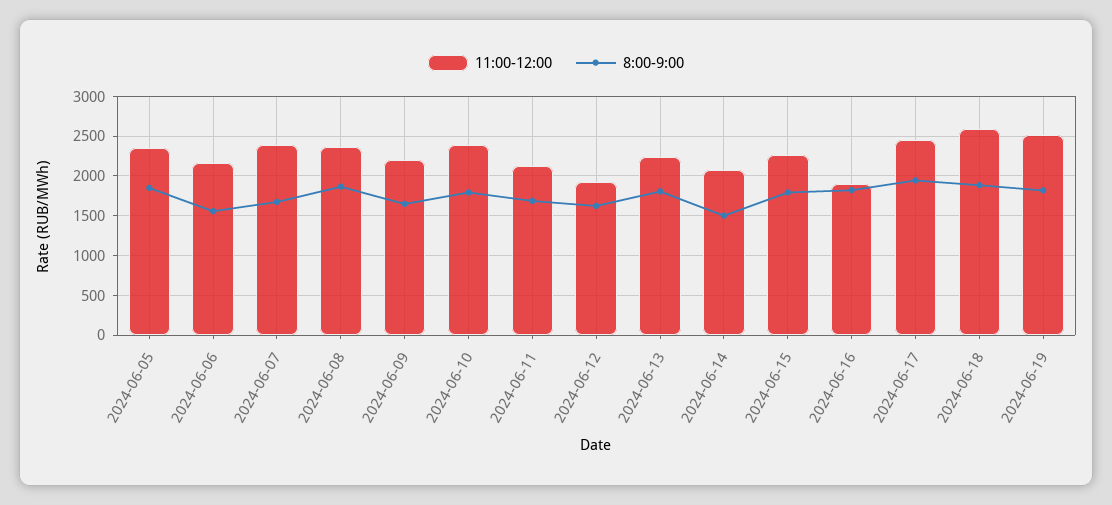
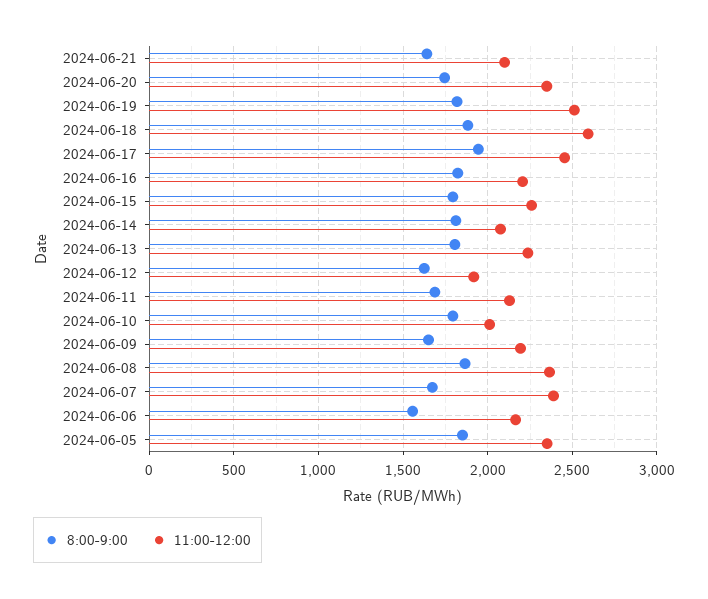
11:00-12:00, 2024-06-10: 2400 -> 2000
8:00-9:00, 2024-06-14: 1500 -> 1800
11:00-12:00, 2024-06-16: 1900 -> 2200
8:00-9:00, 2024-06-21: none -> 1650
11:00-12:00, 2024-06-21: none -> 2100
8:00-9:00, 2024-06-20: none -> 1750
11:00-12:00, 2024-06-20: none -> 2350

